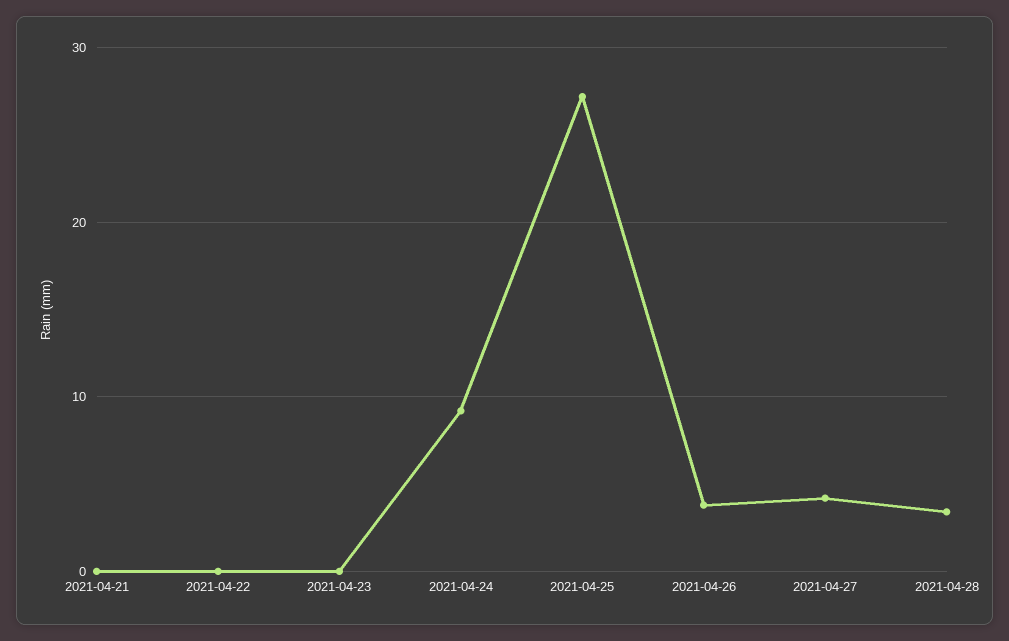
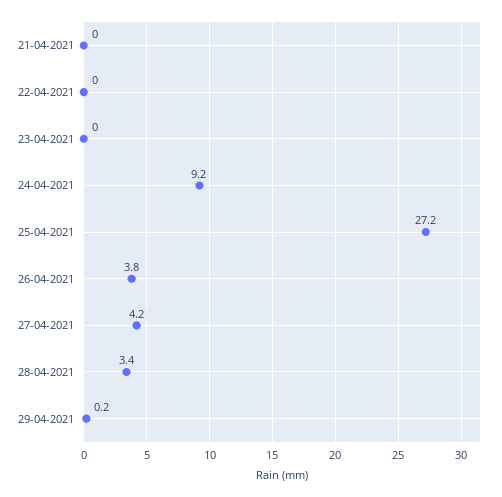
29-04-2021: none -> 0.2

